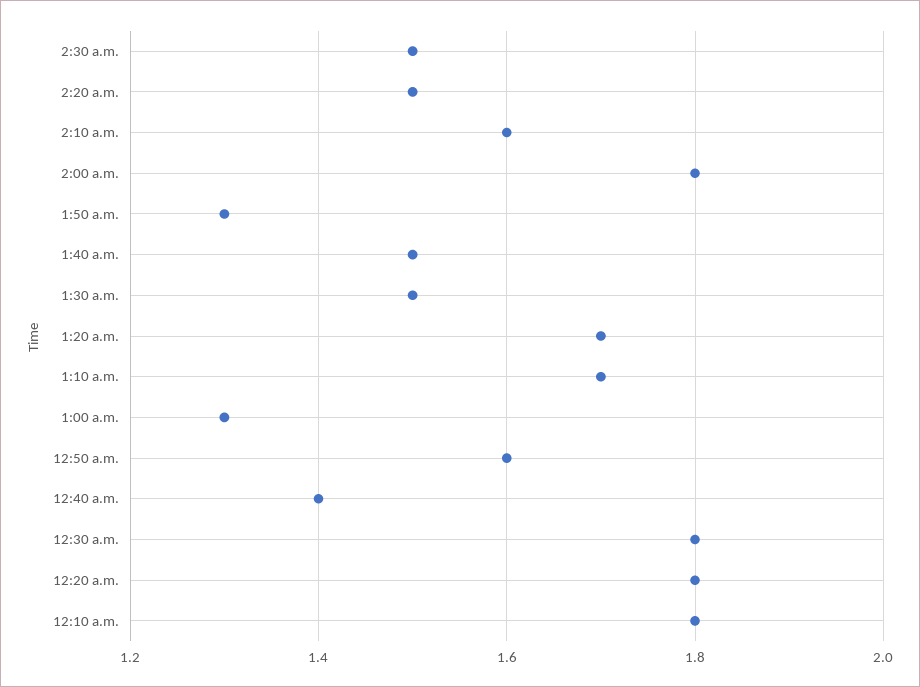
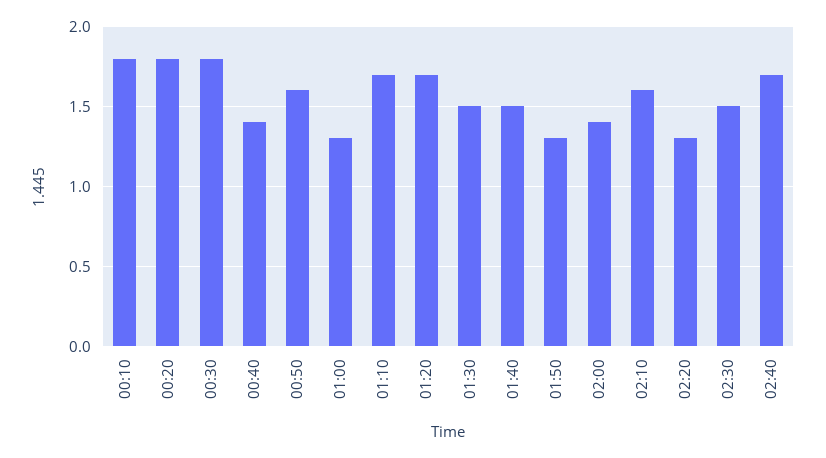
2:20 a.m.: 1.5 -> 1.3
2:00 a.m.: 1.8 -> 1.4
02:40: none -> 1.7

